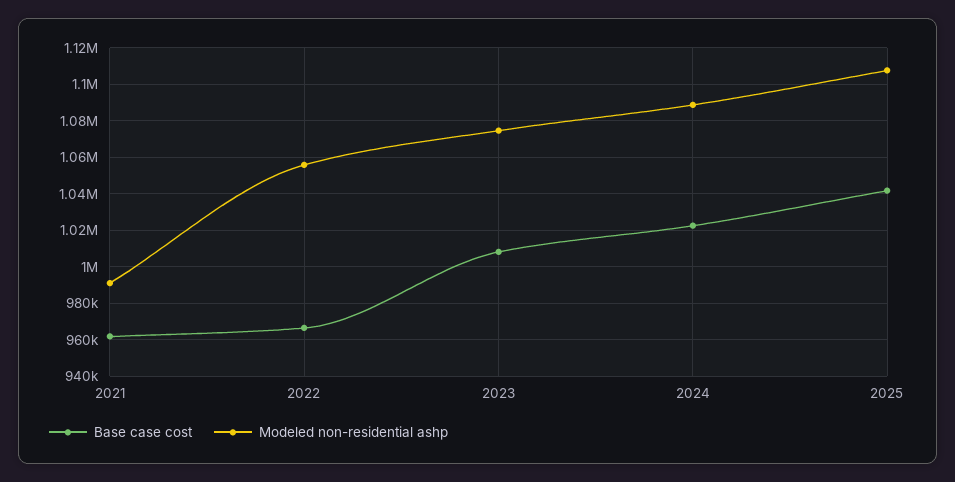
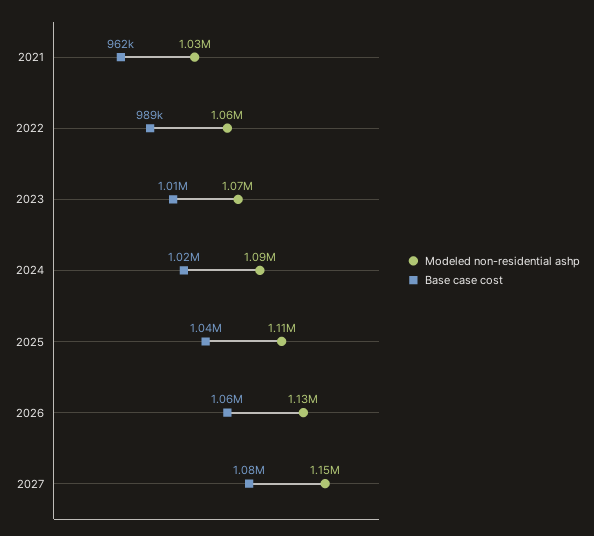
Modeled non-residential ashp, 2021: 990000 -> 1030000
Base case cost, 2022: 965000 -> 989000
Modeled non-residential ashp, 2026: none -> 1130000
Base case cost, 2026: none -> 1060000
Modeled non-residential ashp, 2027: none -> 1150000
Base case cost, 2027: none -> 1080000

